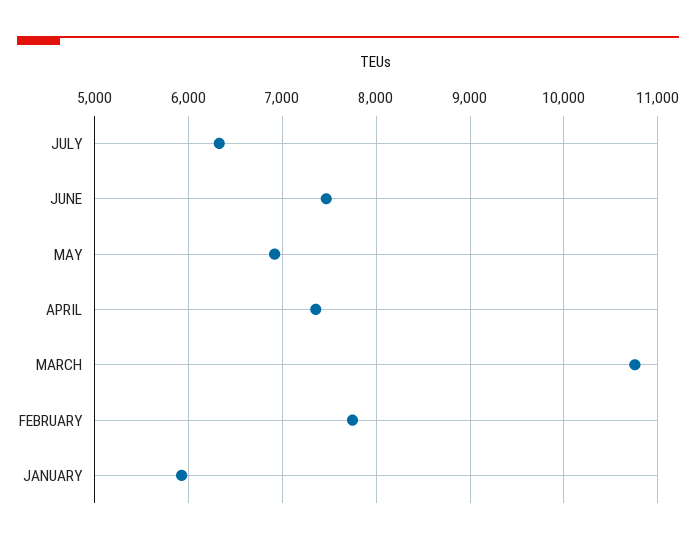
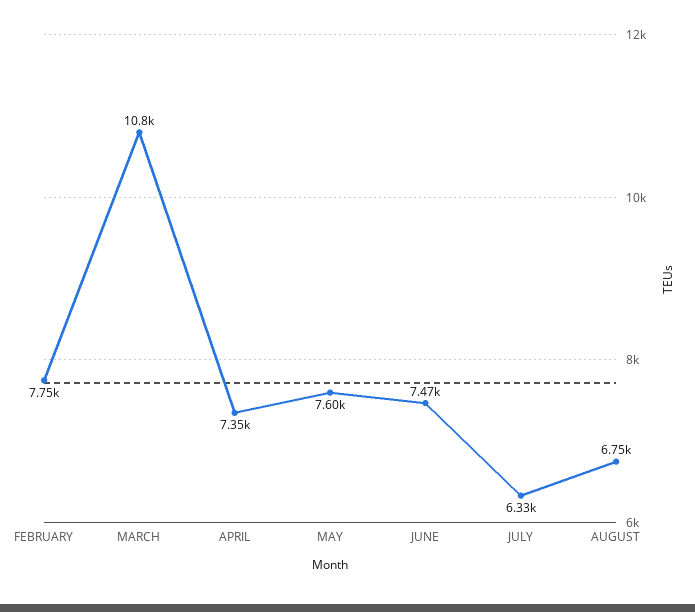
MAY: 6900 -> 7600
JANUARY: 5900 -> none
AUGUST: none -> 6750

